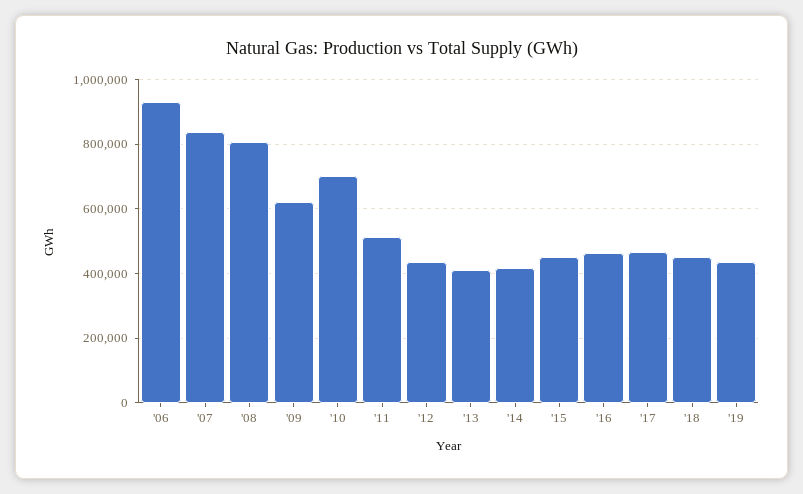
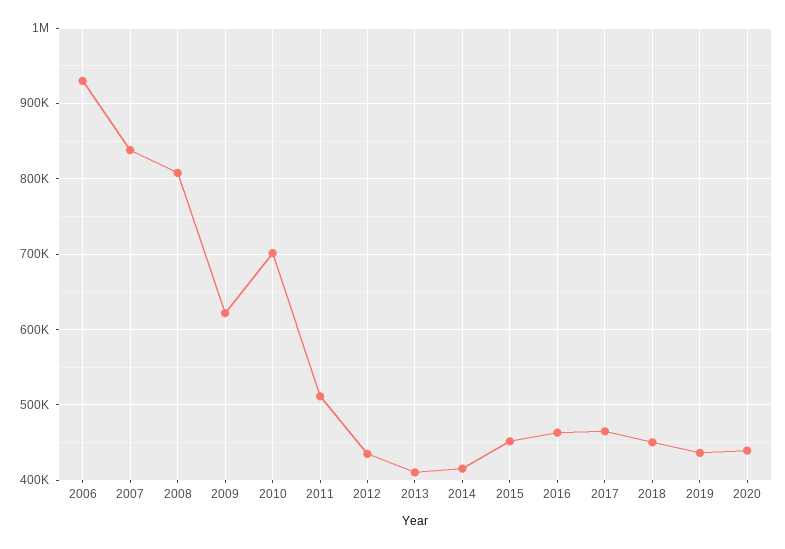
2020: none -> 440000

